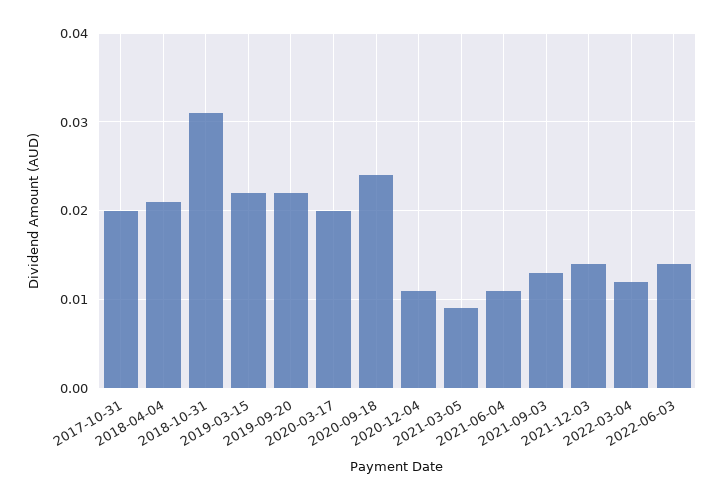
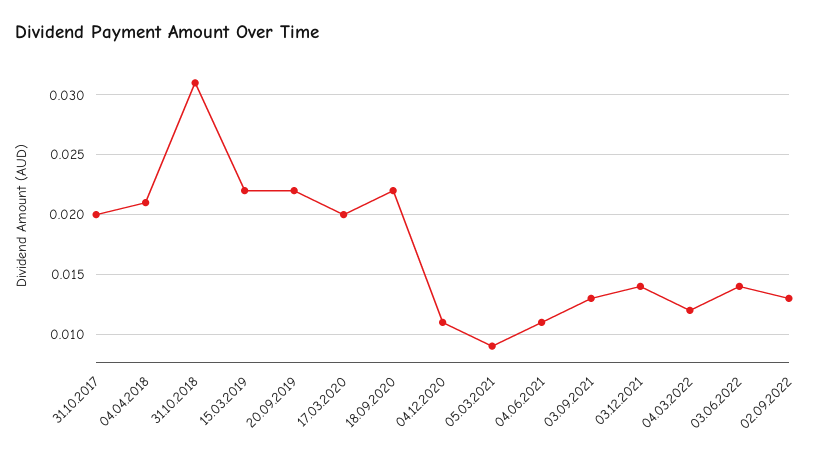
2020-09-18: 0.024 -> 0.022
02.09.2022: none -> 0.013

